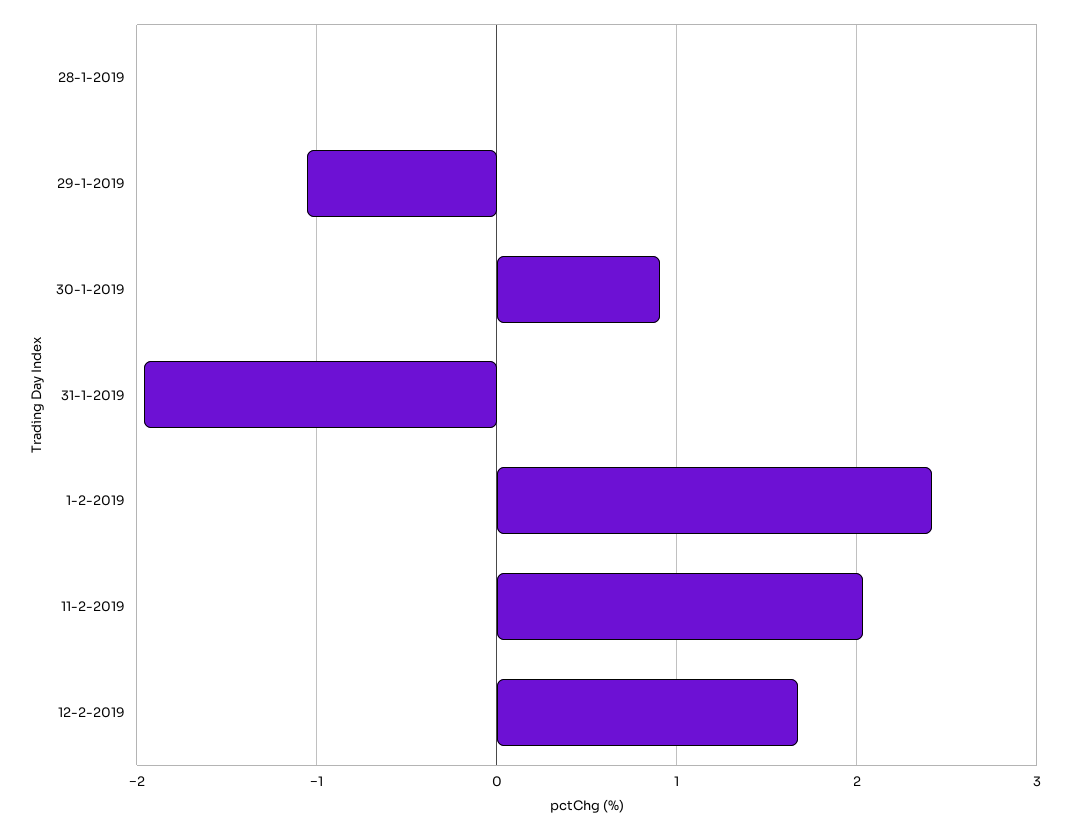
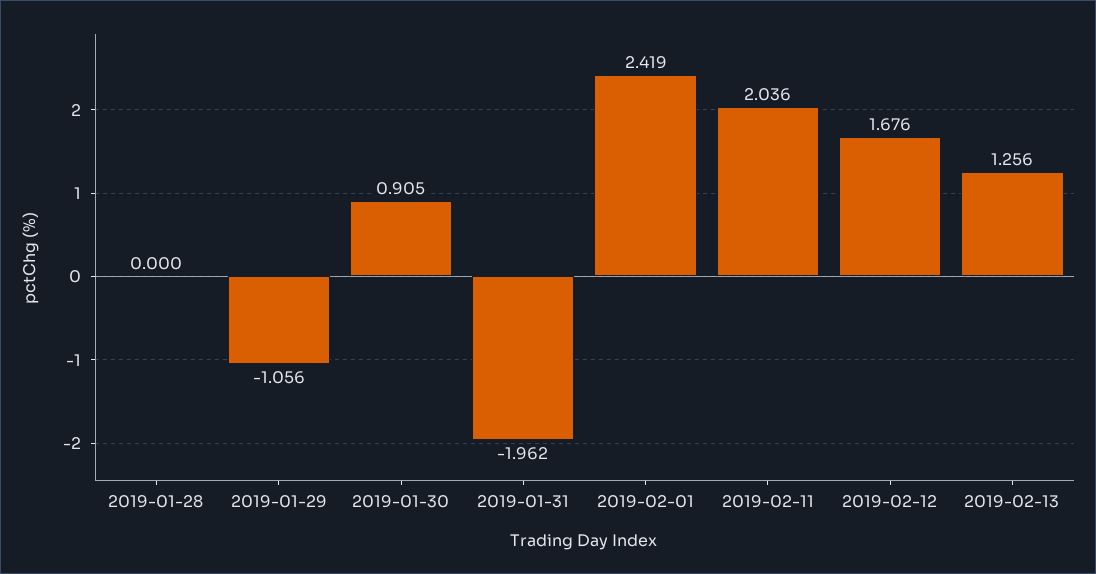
2019-02-13: none -> 1.256

